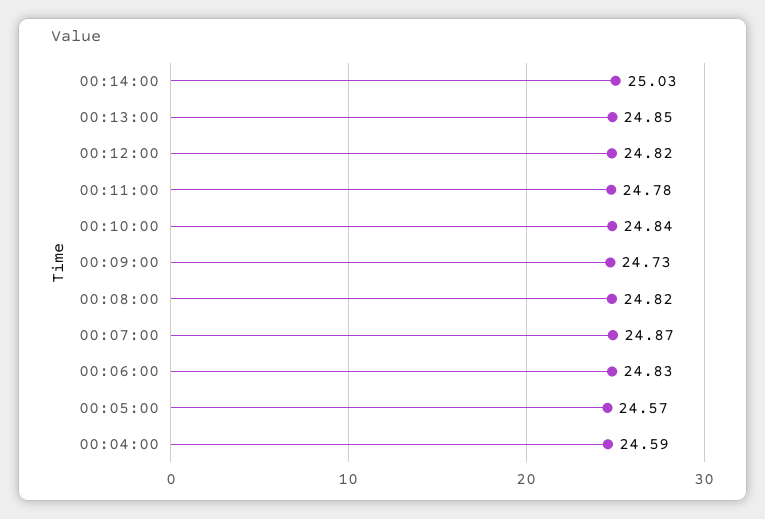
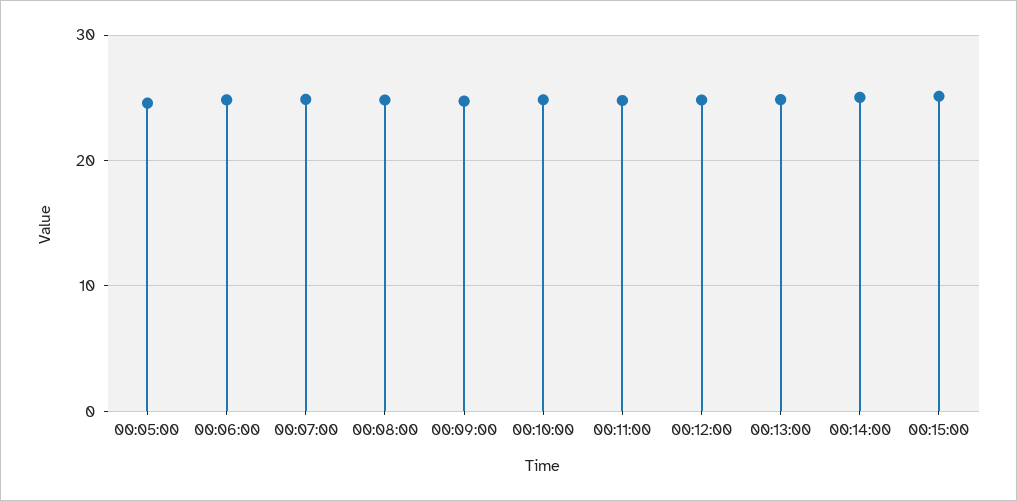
00:04:00: 24.59 -> none
00:15:00: none -> 25

